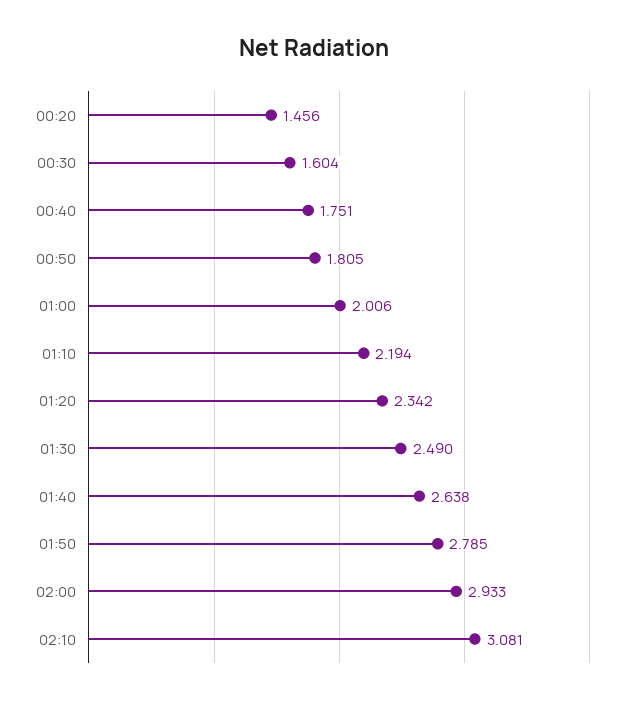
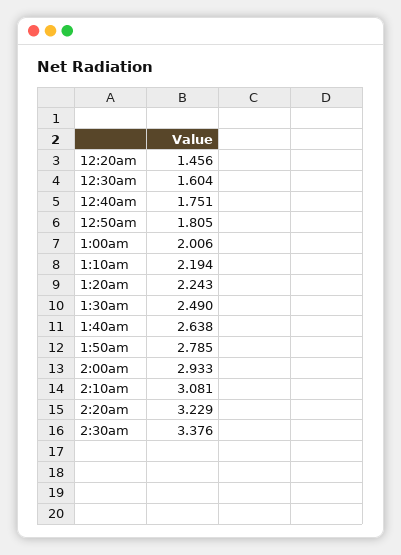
01:20: 2.342 -> 2.243
2:20am: none -> 3.229
2:30am: none -> 3.376

